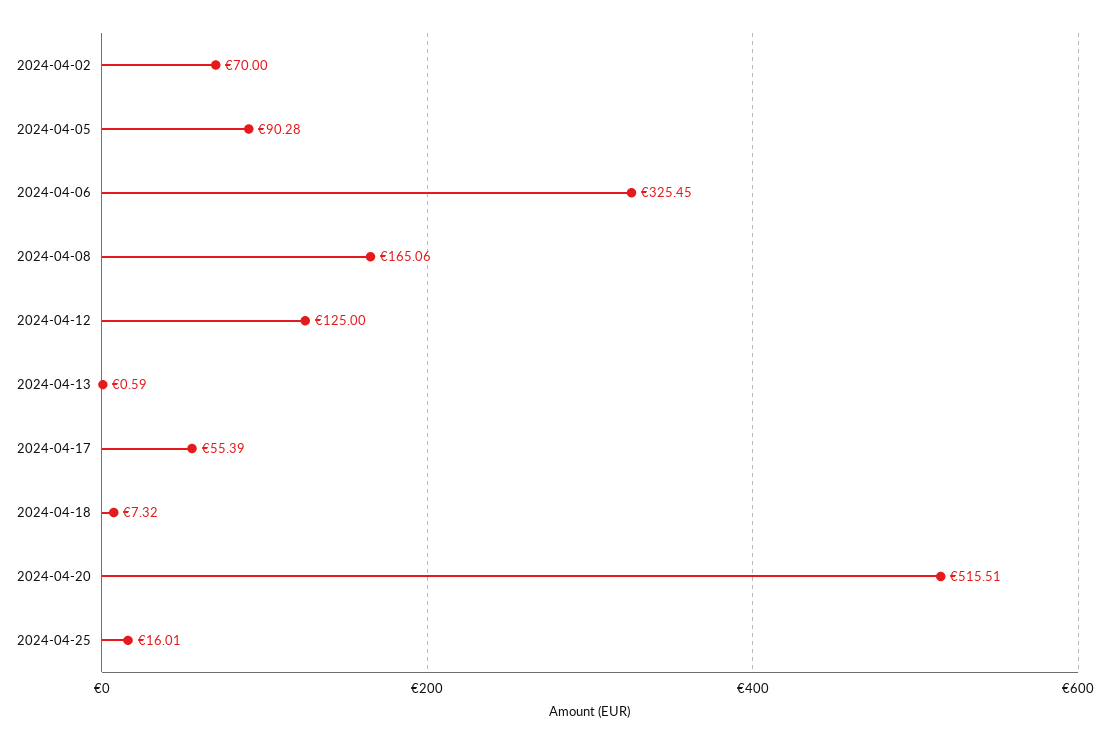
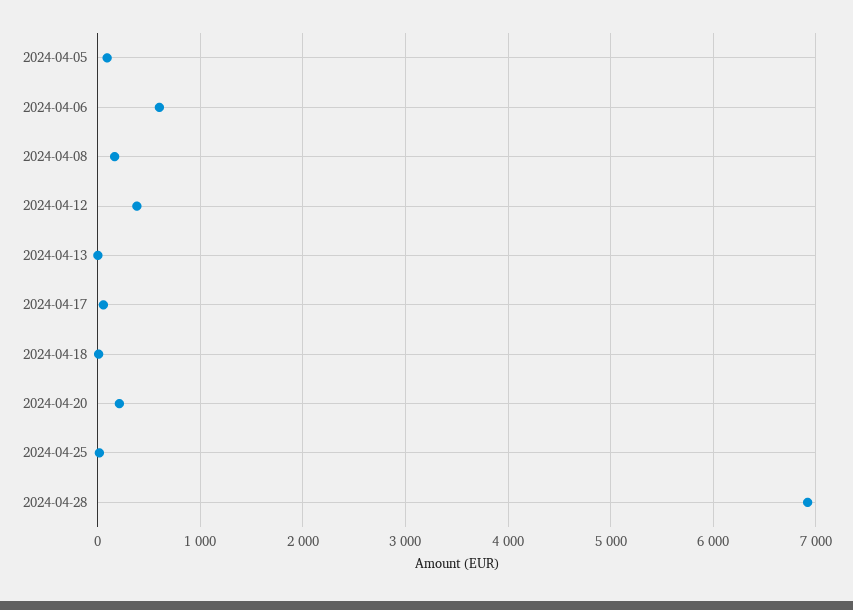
2024-04-02: 70 -> none
2024-04-06: 325.45 -> 600
2024-04-12: 125 -> 400
2024-04-20: 515.51 -> 200
2024-04-28: none -> 6900

